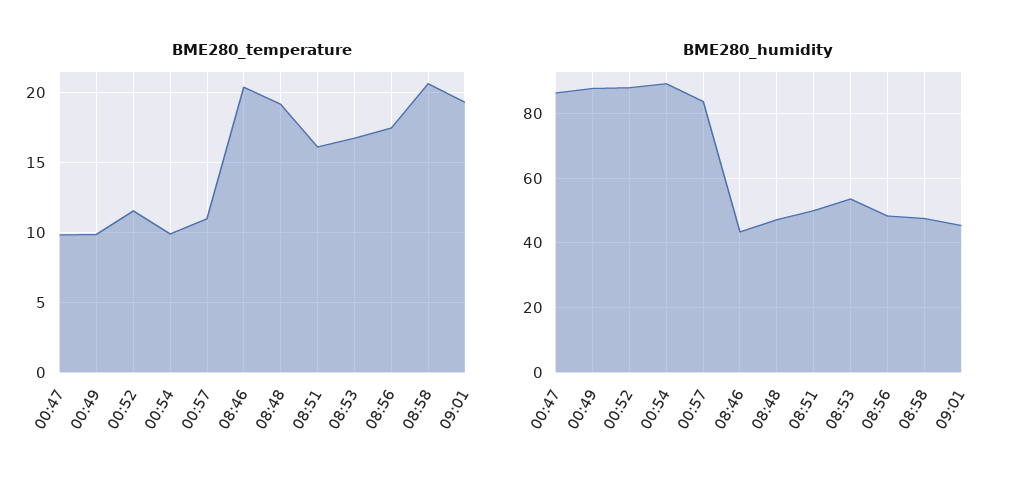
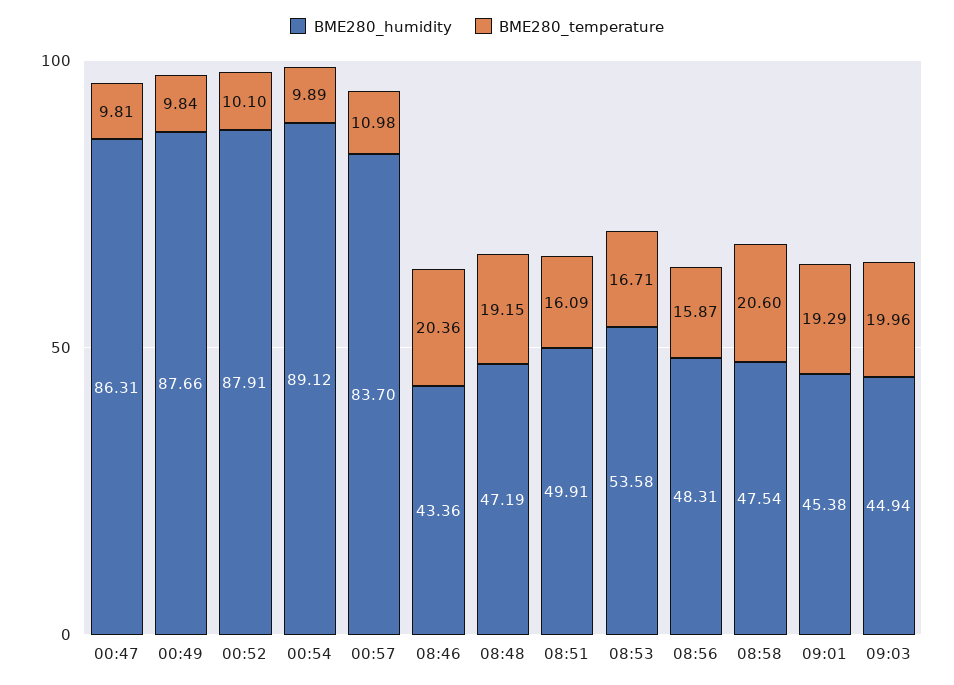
BME280_temperature, 00:52: 11.5 -> 10.1
BME280_temperature, 08:56: 17.5 -> 15.87
BME280_humidity, 09:03: none -> 44.94
BME280_temperature, 09:03: none -> 19.96

